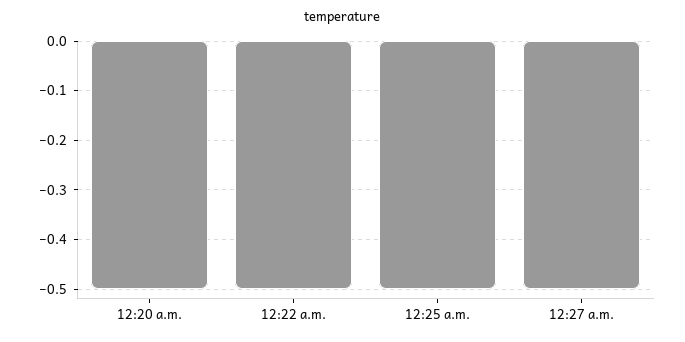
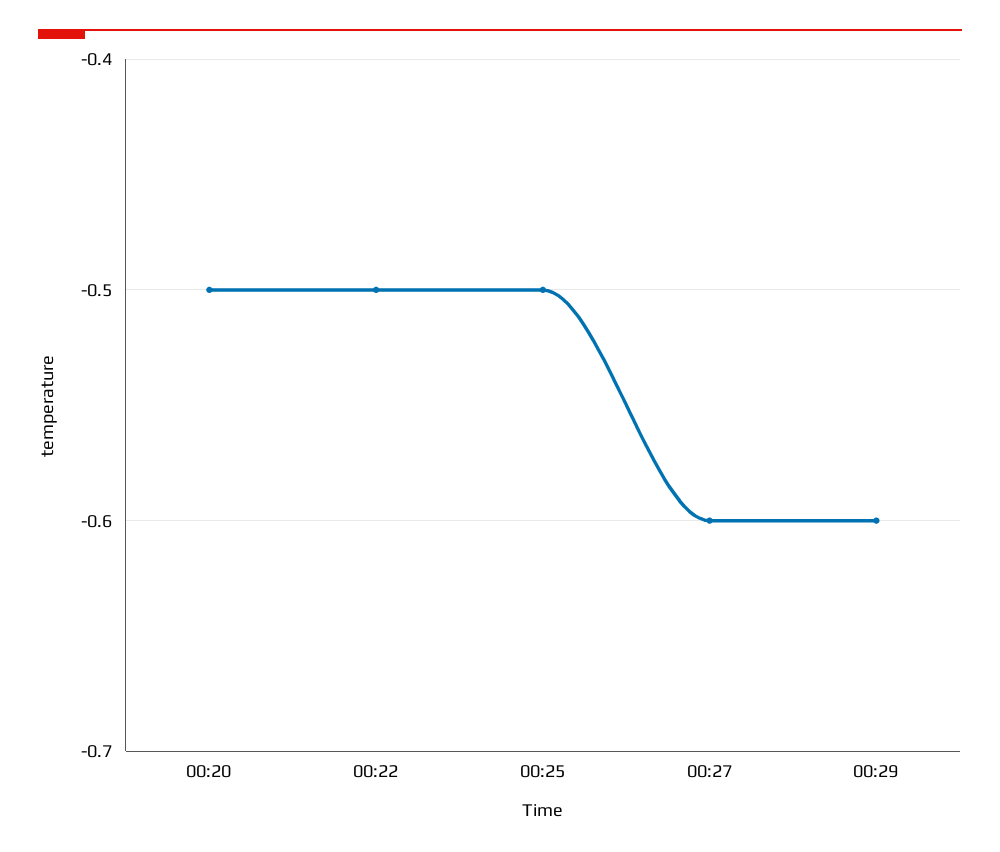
12:27 a.m.: -0.5 -> -0.6
00:29: none -> -0.6

